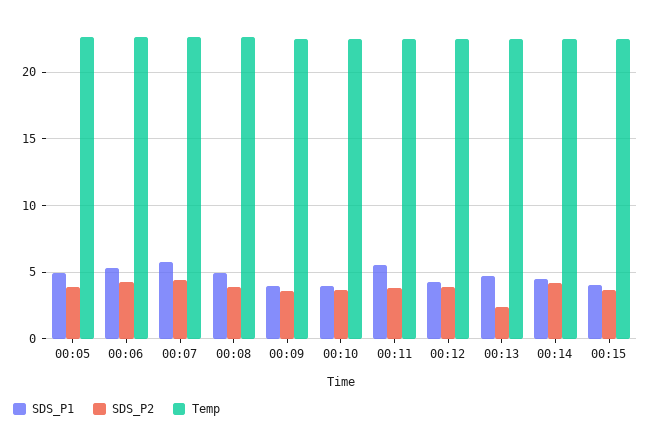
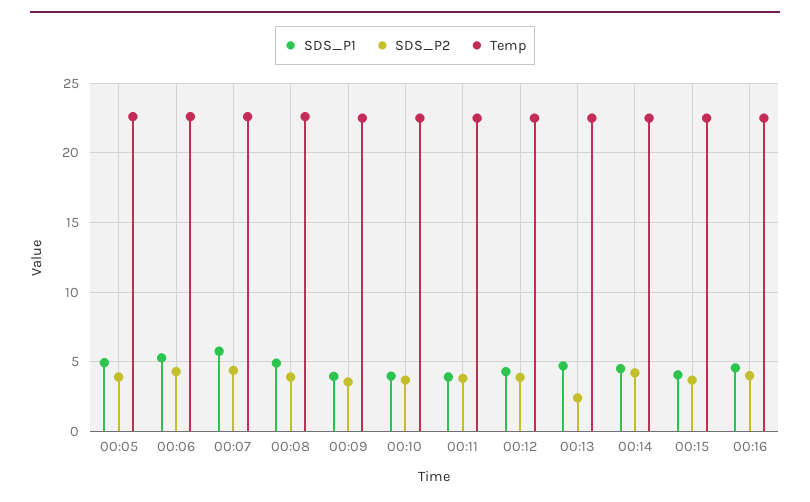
SDS_P1, 00:11: 5.5 -> 4
SDS_P1, 00:16: none -> 4.5
SDS_P2, 00:16: none -> 4
Temp, 00:16: none -> 22.5

